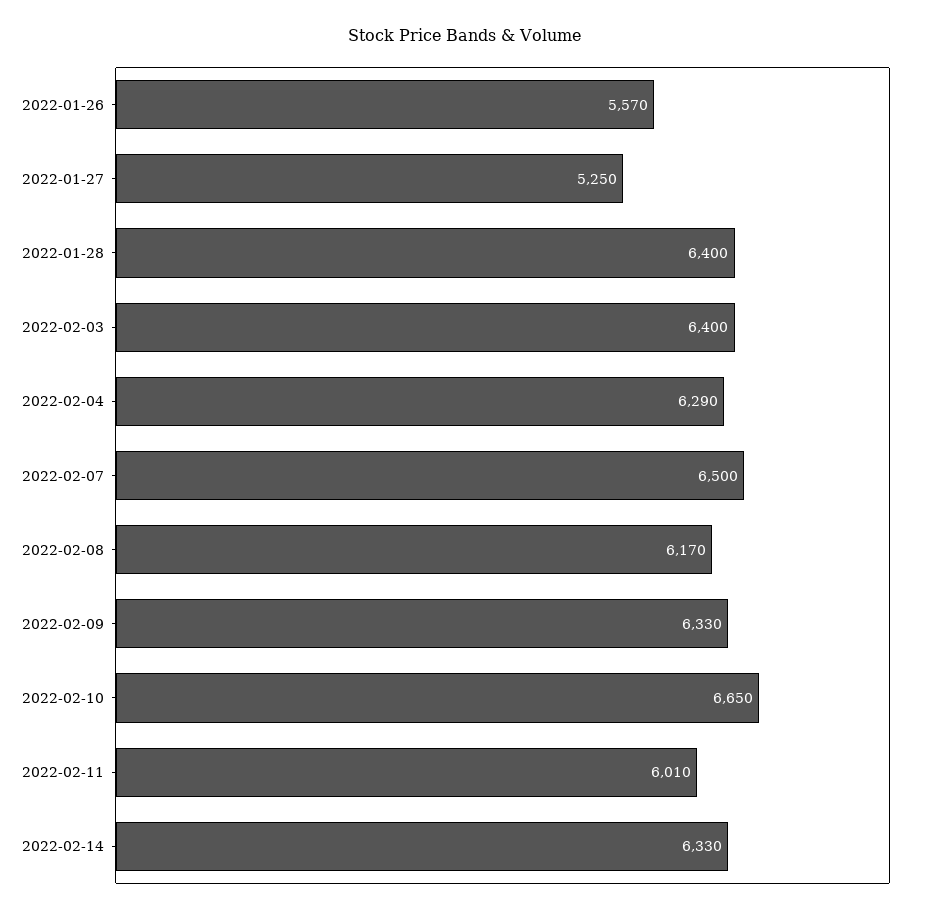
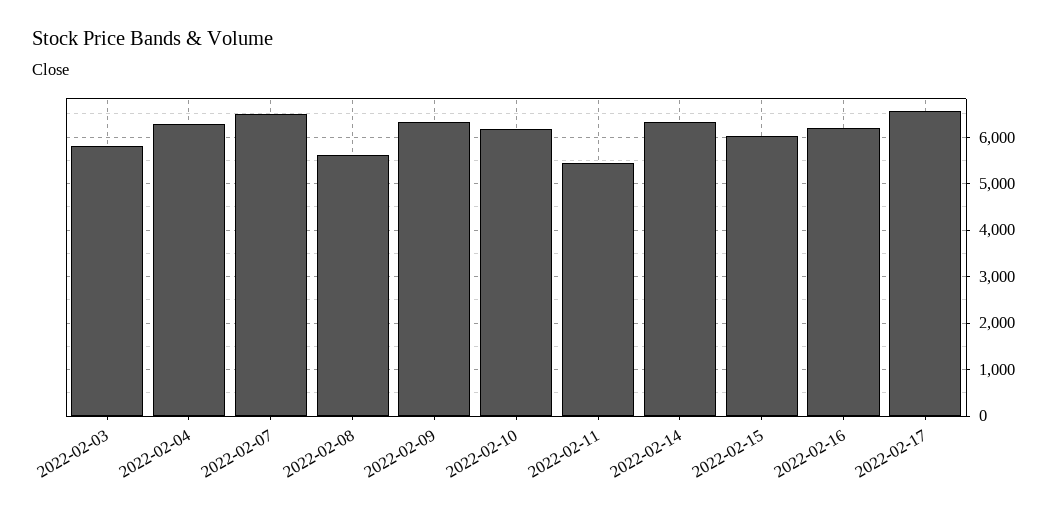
2022-01-26: 5570 -> none
2022-01-27: 5250 -> none
2022-01-28: 6400 -> none
2022-02-03: 6400 -> 5800
2022-02-08: 6170 -> 5600
2022-02-10: 6650 -> 6200
2022-02-11: 6010 -> 5400
2022-02-15: none -> 6000
2022-02-16: none -> 6200
2022-02-17: none -> 6600

